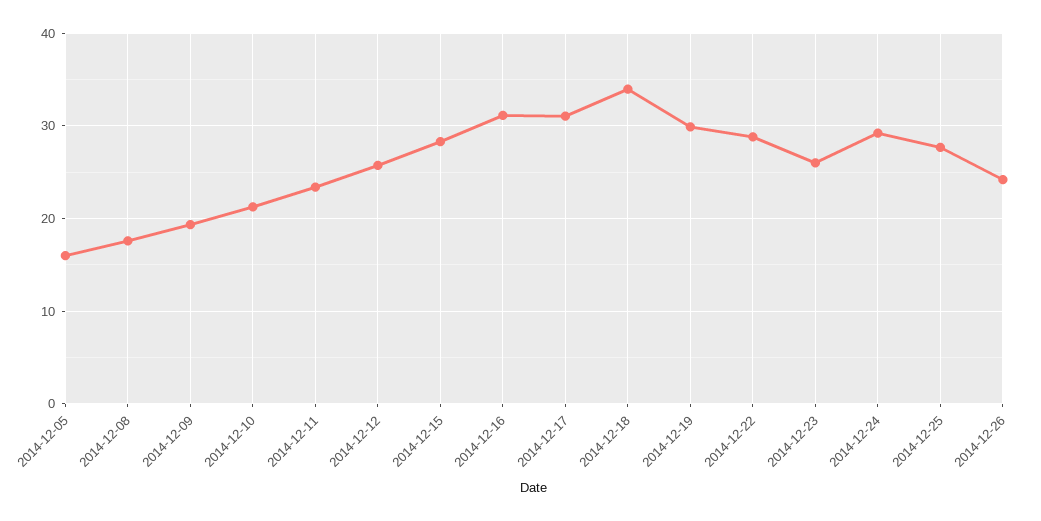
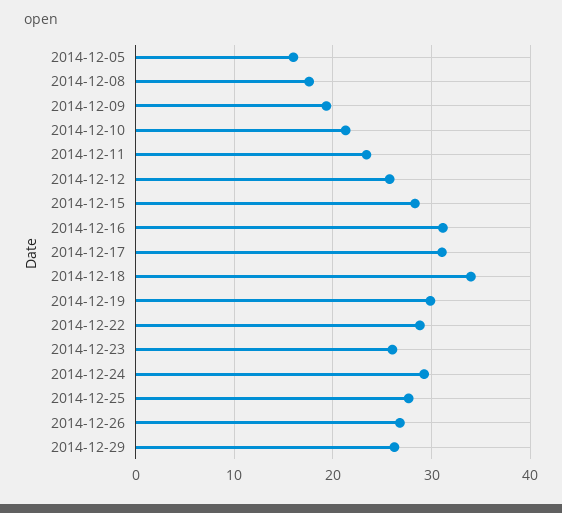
2014-12-26: 24 -> 27
2014-12-29: none -> 26

